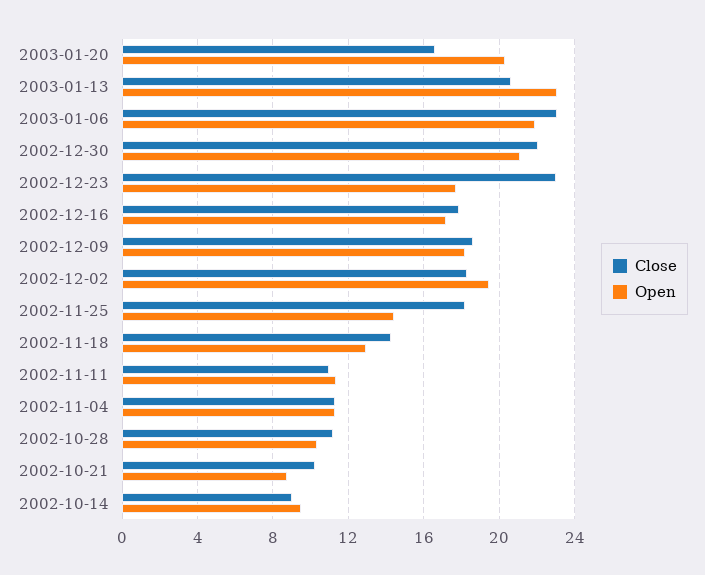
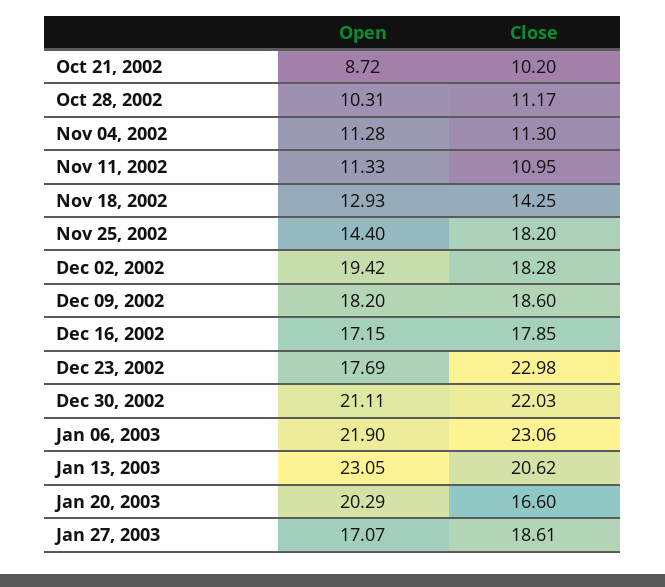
Close, 2002-10-14: 9 -> none
Open, 2002-10-14: 9.5 -> none
Open, Jan 27, 2003: none -> 17.07
Close, Jan 27, 2003: none -> 18.61

